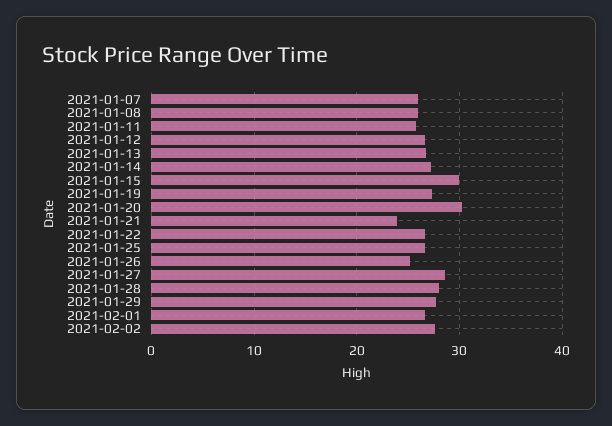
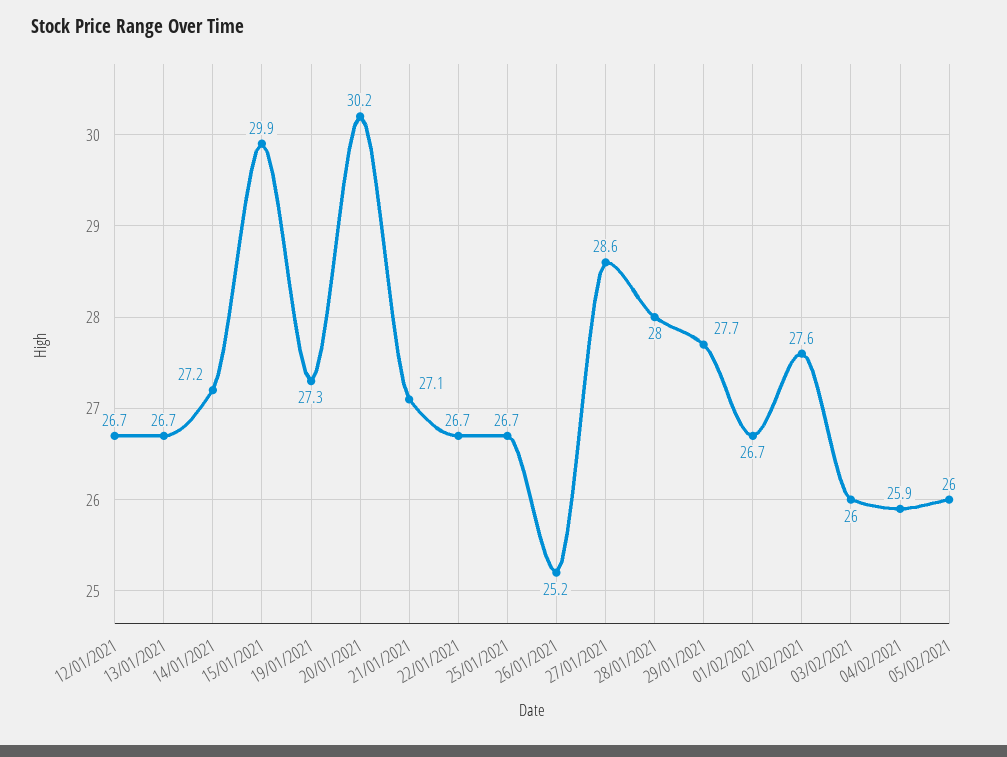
2021-01-07: 26 -> none
2021-01-08: 26 -> none
2021-01-11: 26 -> none
2021-01-21: 24 -> 27.1
03/02/2021: none -> 26
04/02/2021: none -> 25.9
05/02/2021: none -> 26

